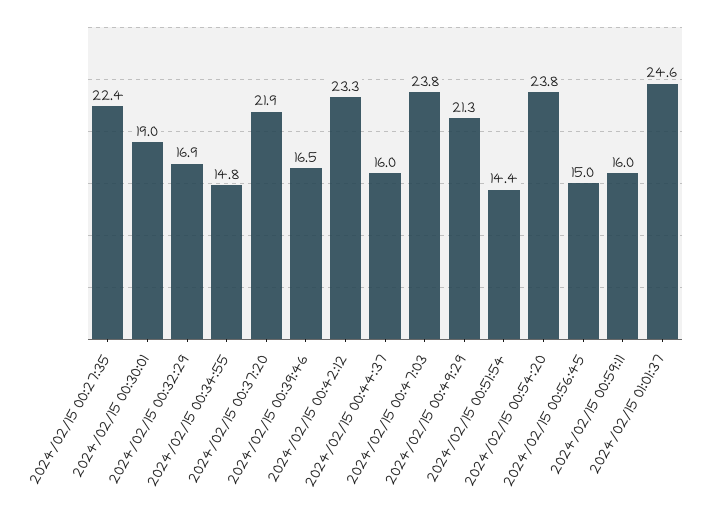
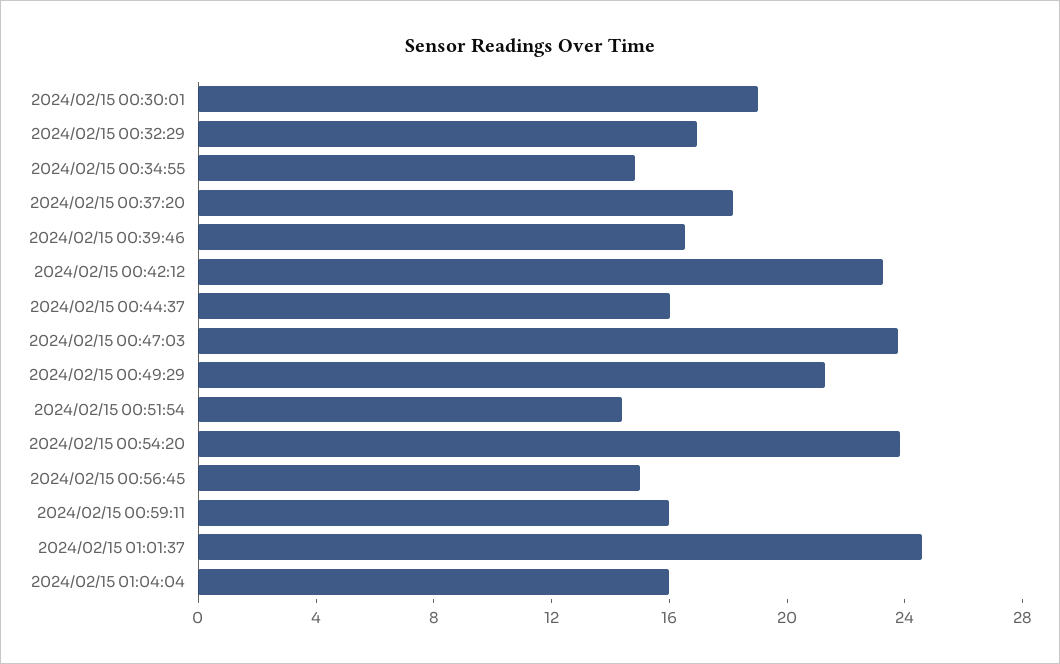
2024/02/15 00:27:35: 22.4 -> none
2024/02/15 00:37:20: 21.9 -> 18
2024/02/15 01:04:04: none -> 16

